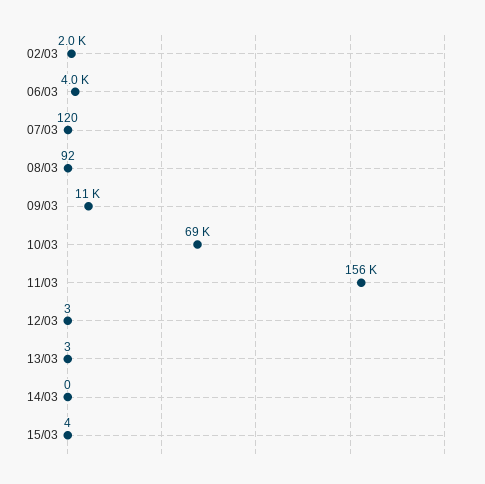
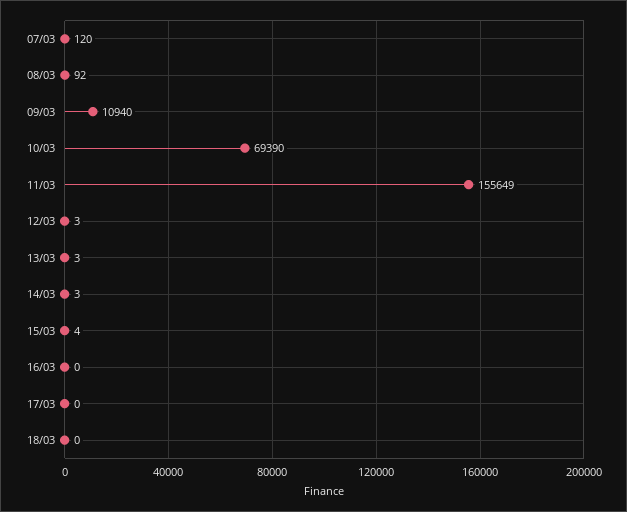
02/03: 2000 -> none
06/03: 4000 -> none
14/03: 0 -> 3
16/03: none -> 0
17/03: none -> 0
18/03: none -> 0

